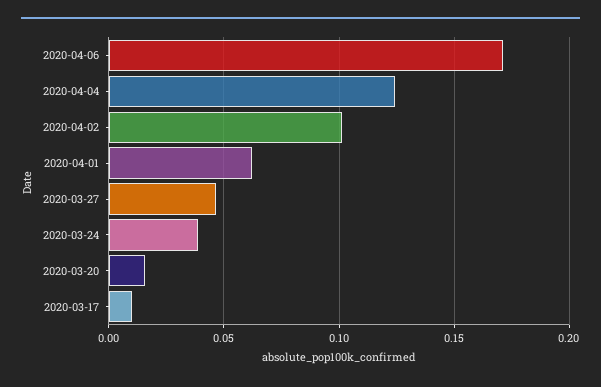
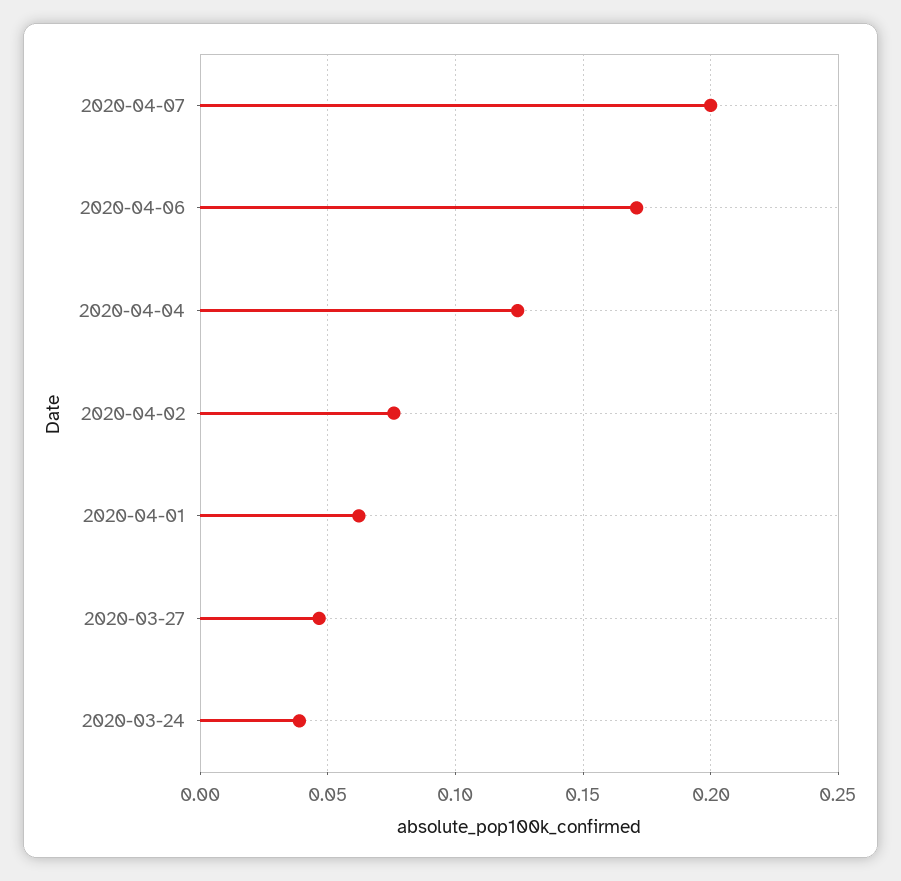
2020-04-02: 0.1 -> 0.075
2020-03-20: 0.015 -> none
2020-03-17: 0.01 -> none
2020-04-07: none -> 0.2

